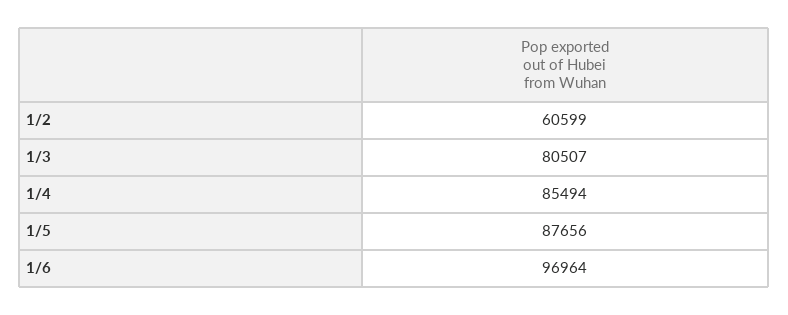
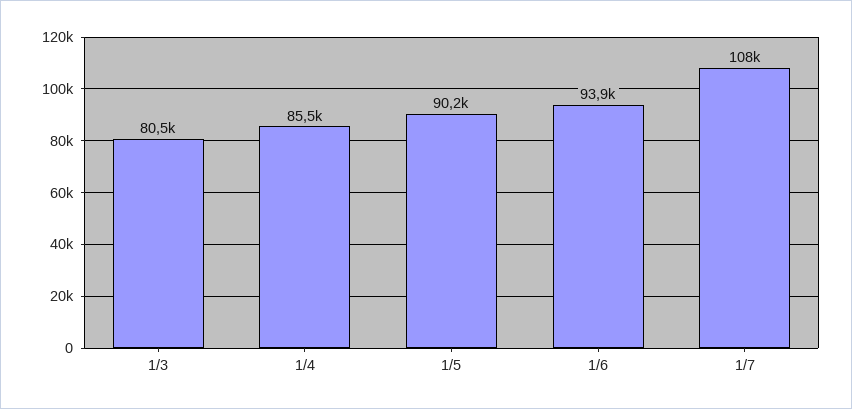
1/2: 60599 -> none
1/5: 87656 -> 90200
1/6: 96964 -> 93900
1/7: none -> 108000

